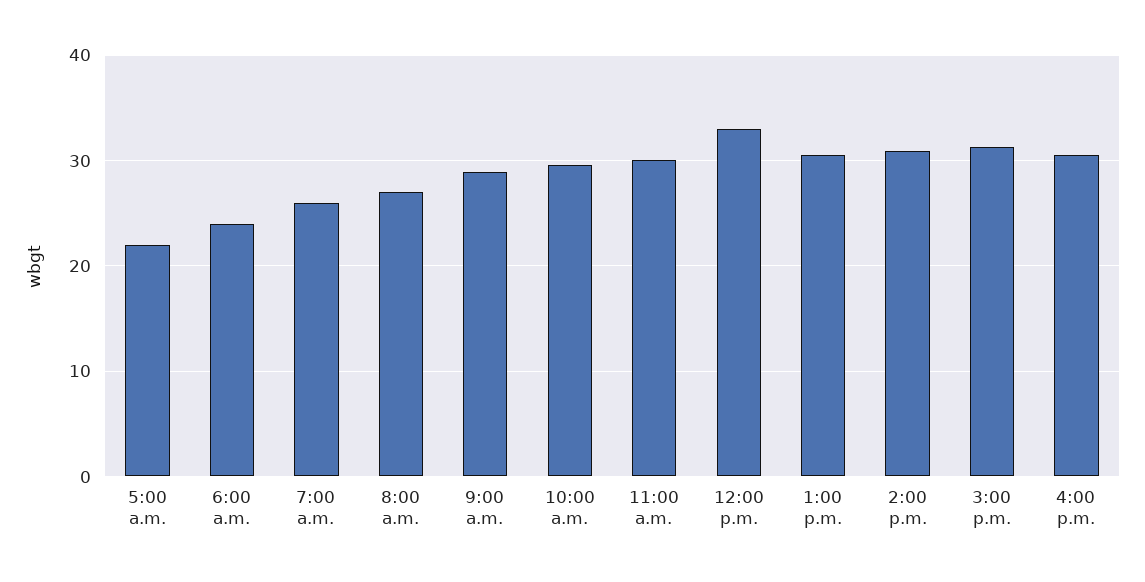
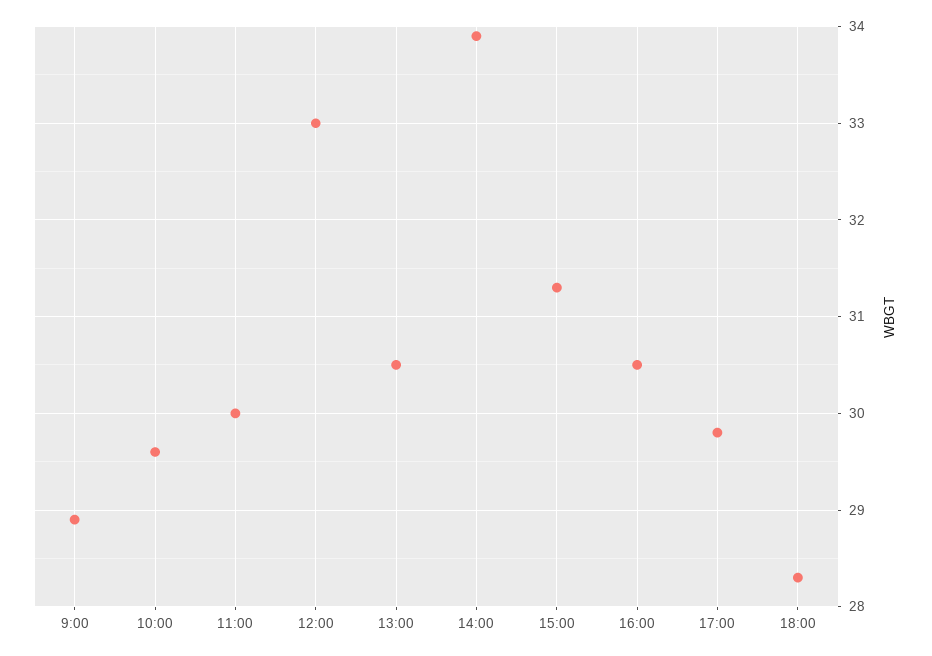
5:00 a.m.: 22 -> none
6:00 a.m.: 24 -> none
7:00 a.m.: 26 -> none
8:00 a.m.: 27 -> none
2:00 p.m.: 31 -> 33.9
17:00: none -> 29.8
18:00: none -> 28.3

